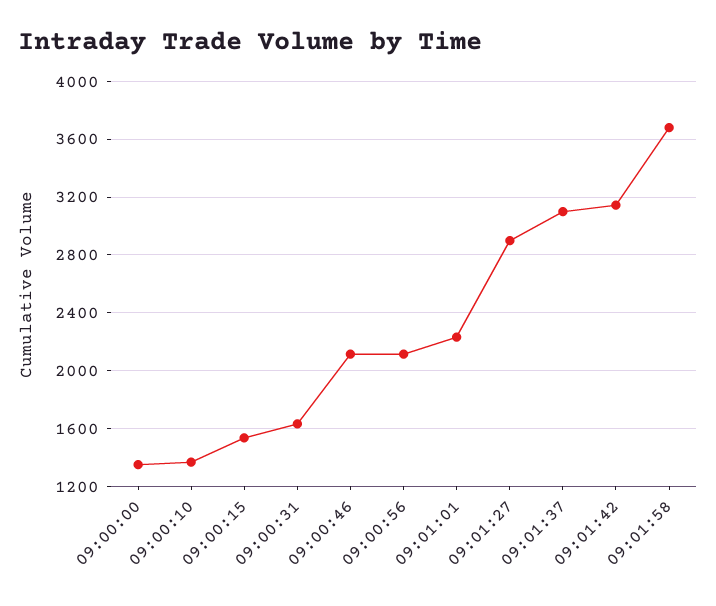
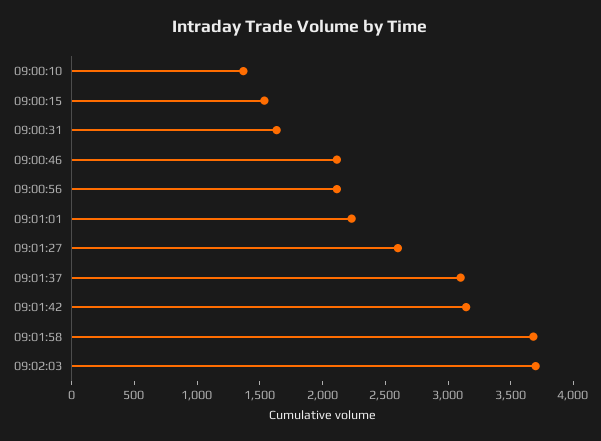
09:00:00: 1350 -> none
09:01:27: 2900 -> 2600
09:02:03: none -> 3700

